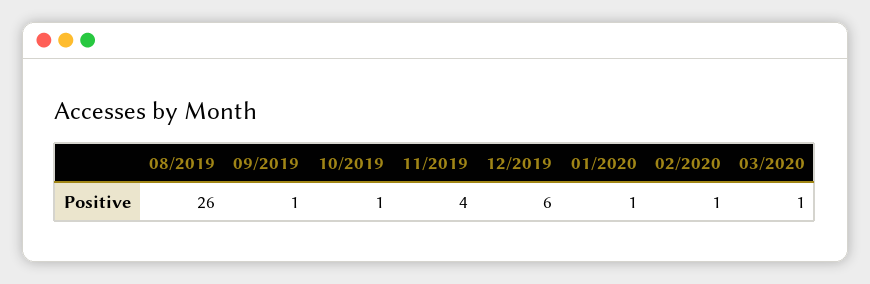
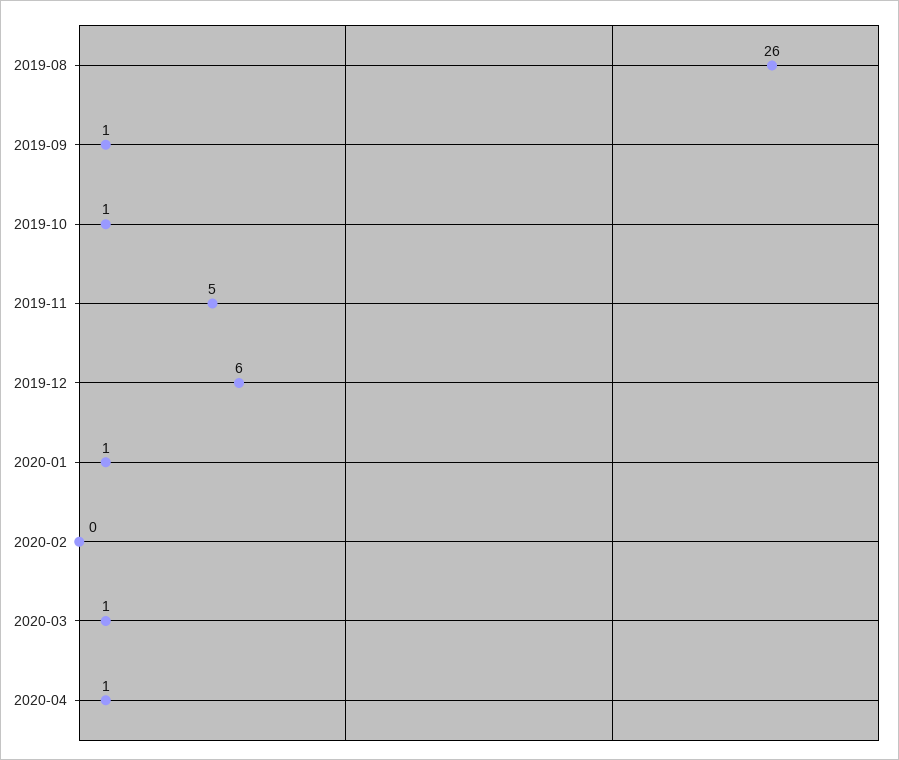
11/2019: 4 -> 5
02/2020: 1 -> 0
2020-04: none -> 1

